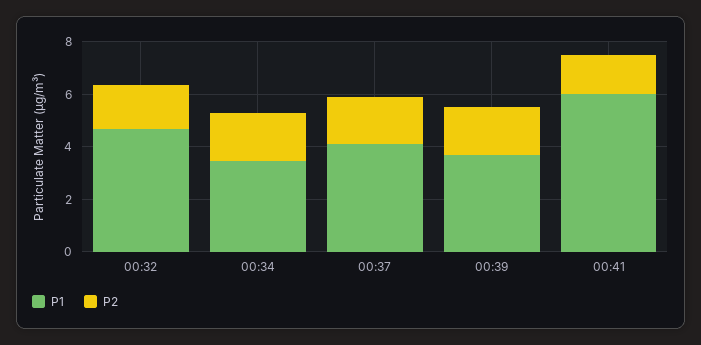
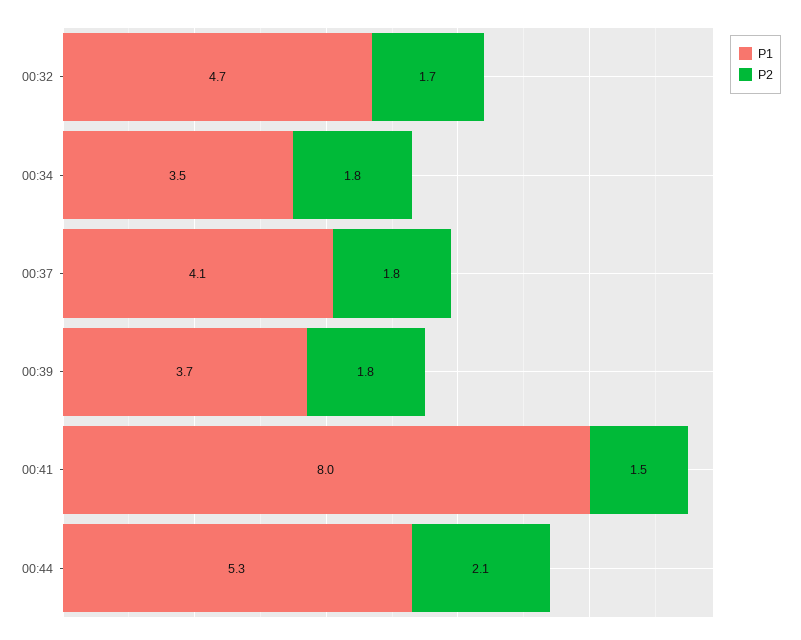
P1, 00:41: 6 -> 8
P1, 00:44: none -> 5.3
P2, 00:44: none -> 2.1

